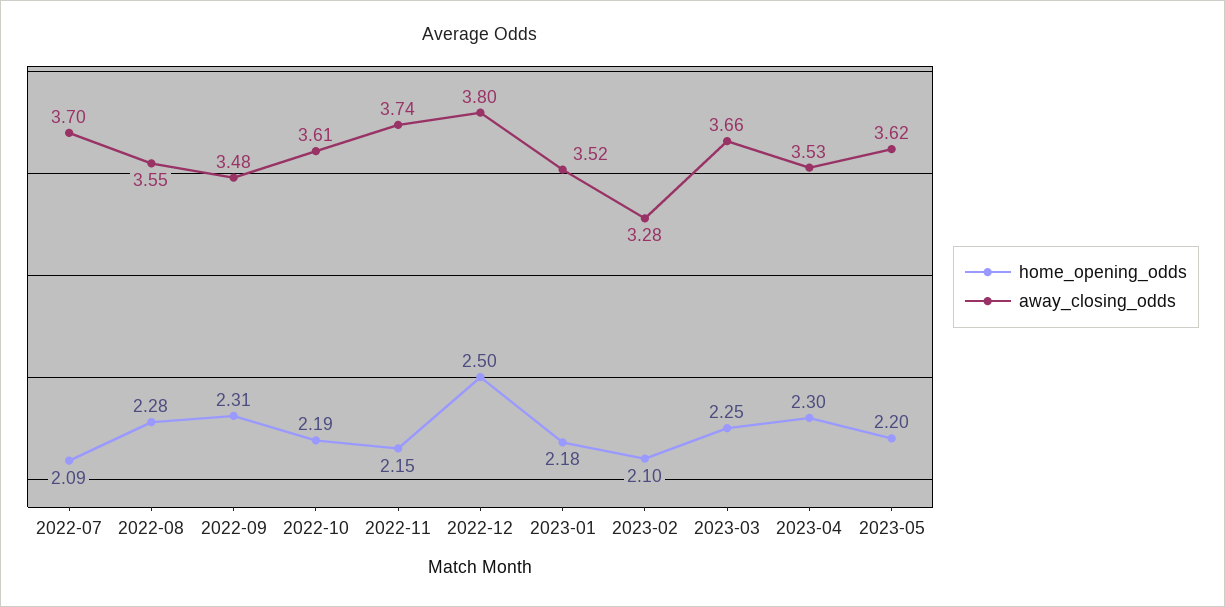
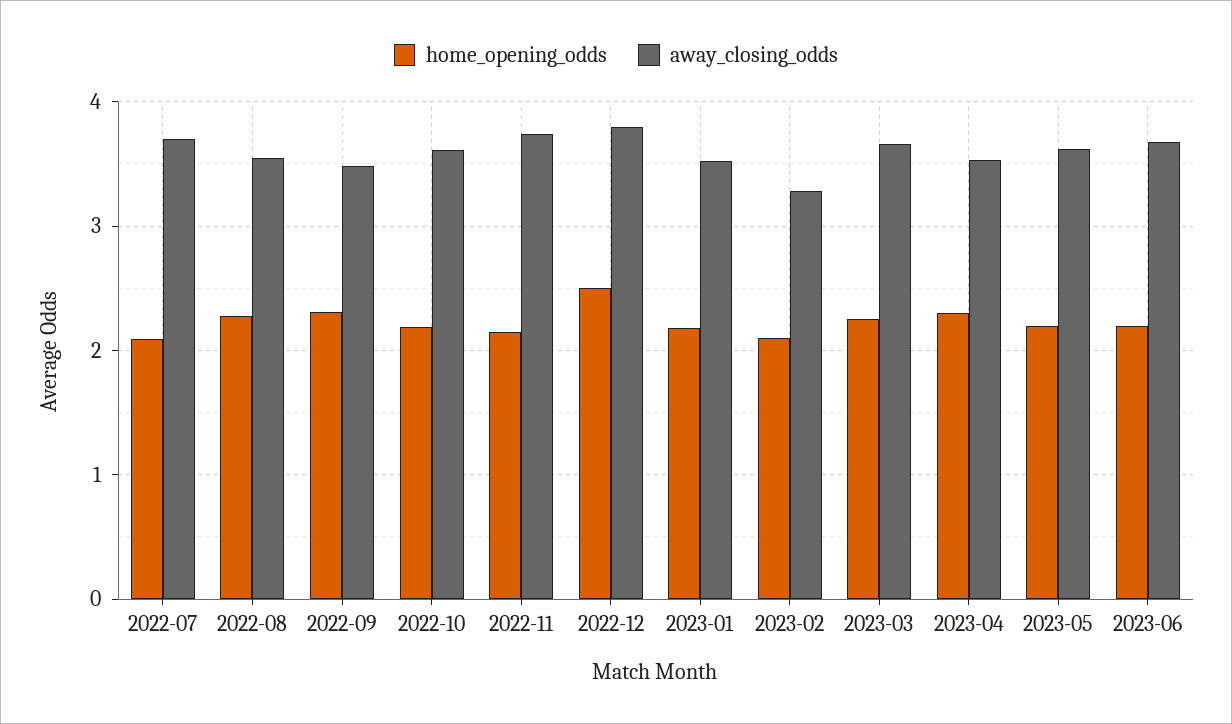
home_opening_odds, 2023-06: none -> 2.2
away_closing_odds, 2023-06: none -> 3.7

